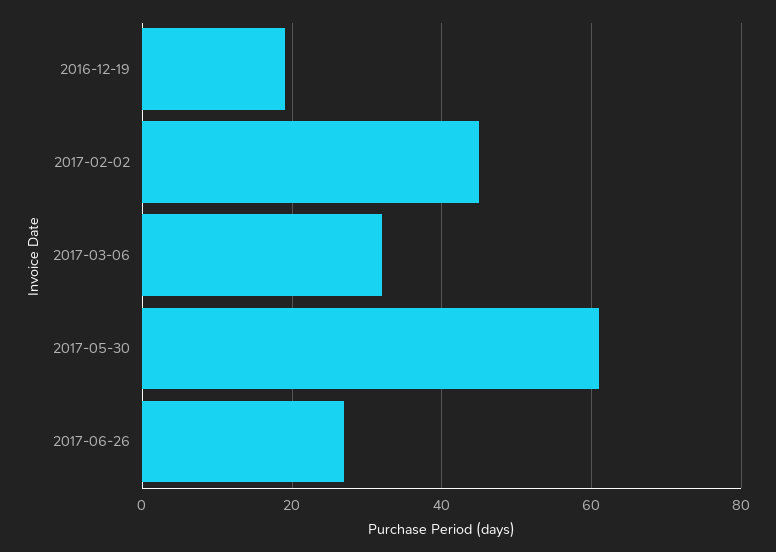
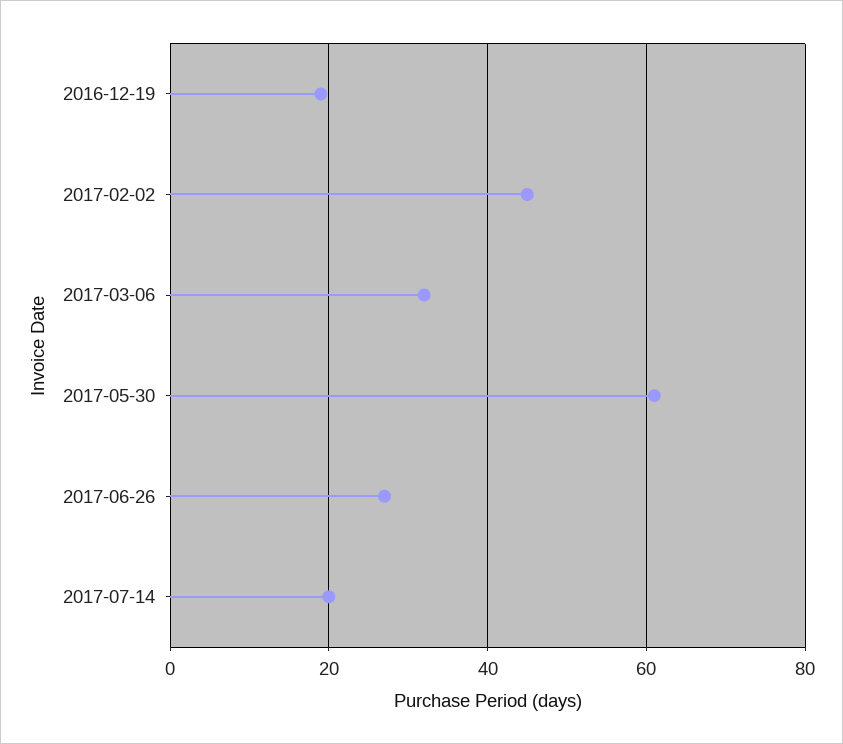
2017-07-14: none -> 20

